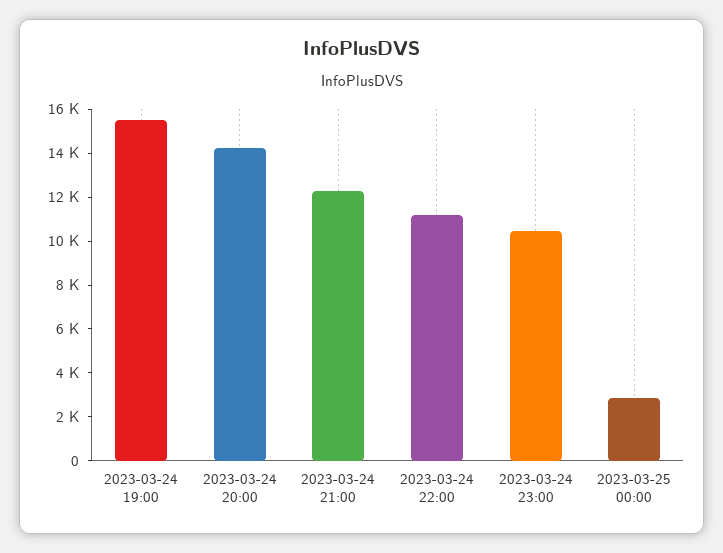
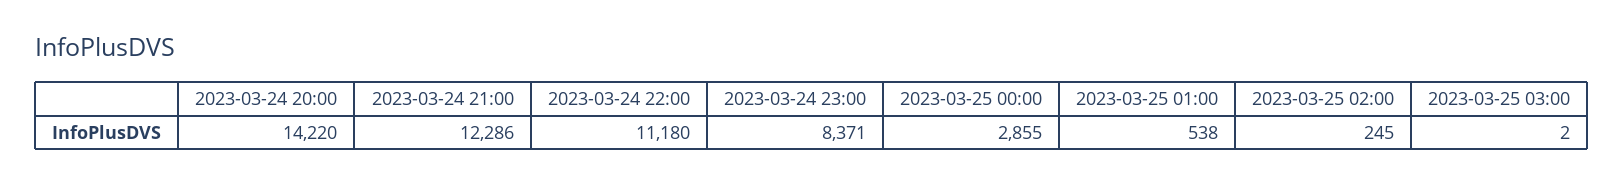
2023-03-24 19:00: 15500 -> none
2023-03-24 23:00: 10500 -> 8371
2023-03-25 01:00: none -> 538
2023-03-25 02:00: none -> 245
2023-03-25 03:00: none -> 2

